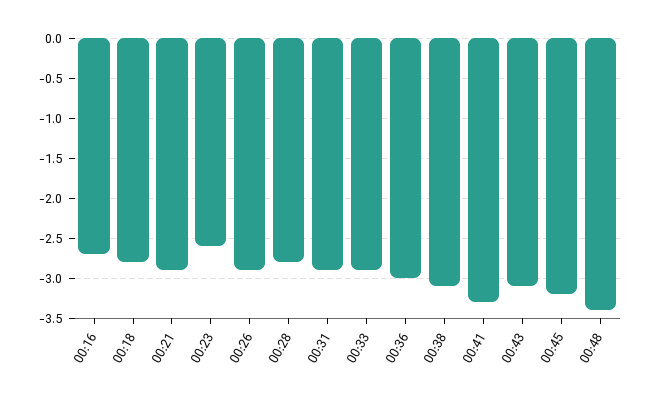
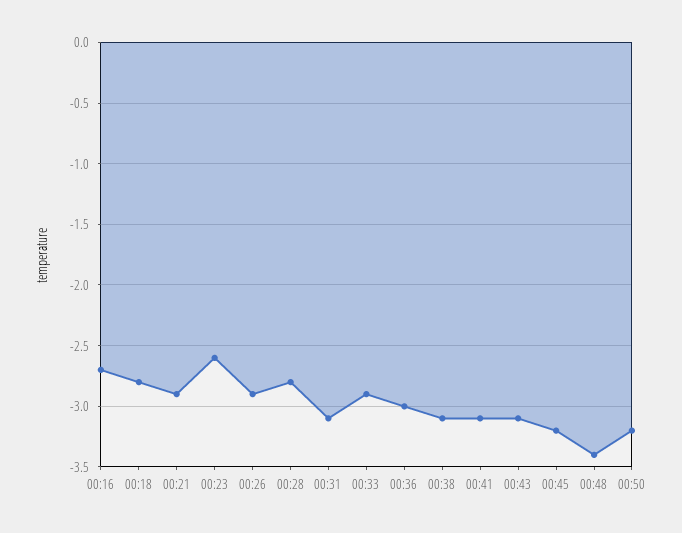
00:31: -2.9 -> -3.1
00:41: -3.3 -> -3.1
00:50: none -> -3.2

